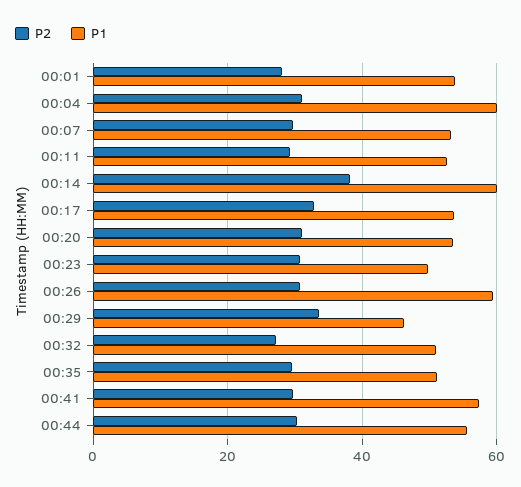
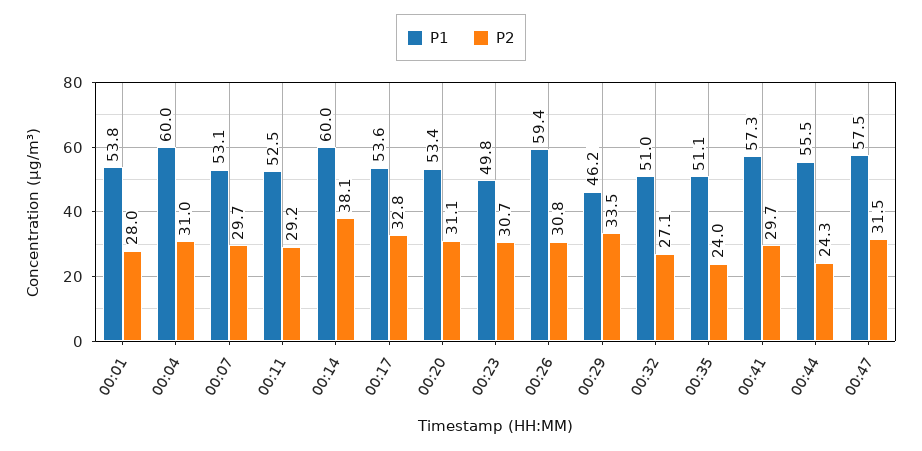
P2, 00:35: 30 -> 24
P2, 00:44: 30 -> 24.3
P1, 00:47: none -> 57.5
P2, 00:47: none -> 31.5

